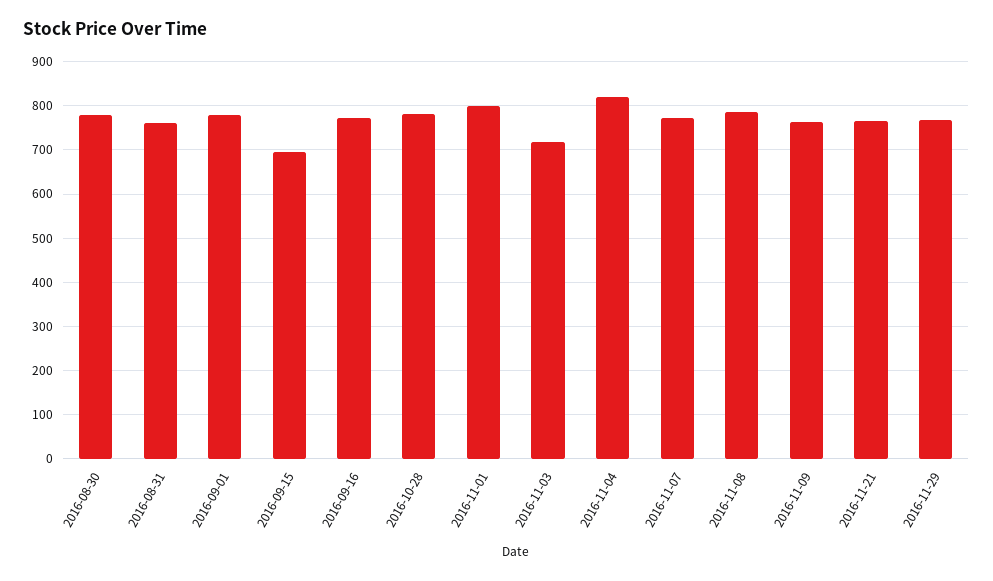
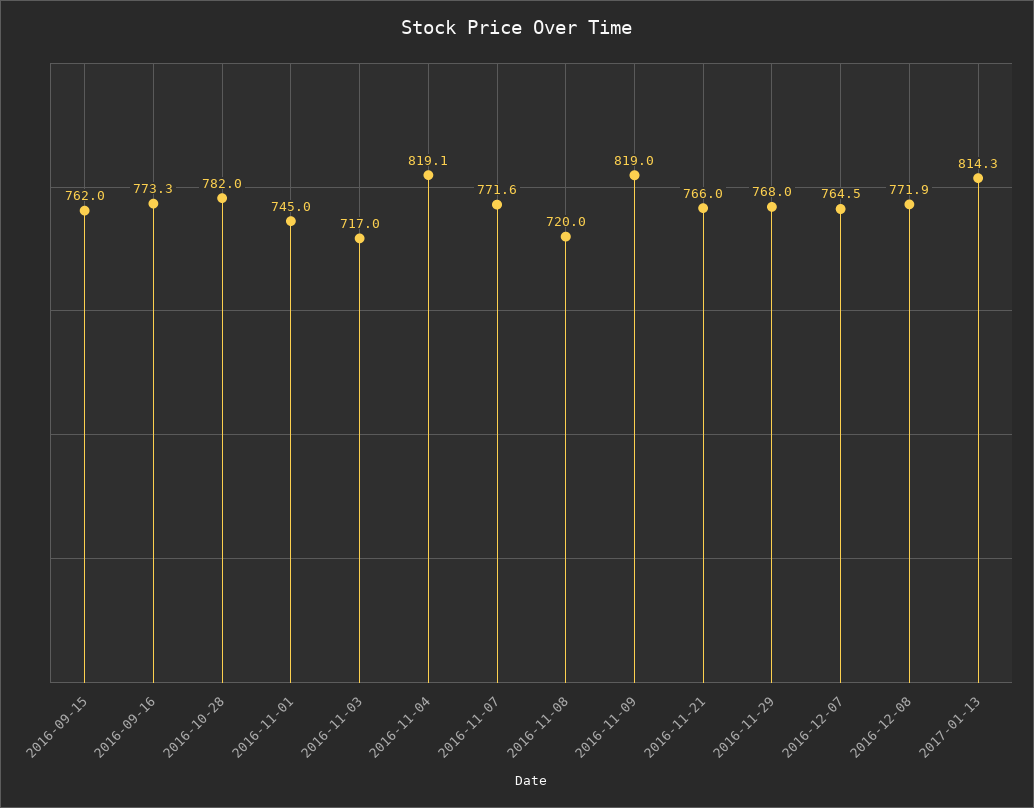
2016-08-30: 780 -> none
2016-08-31: 760 -> none
2016-09-01: 780 -> none
2016-09-15: 700 -> 762
2016-11-01: 800 -> 745
2016-11-08: 780 -> 720
2016-11-09: 760 -> 819
2016-12-07: none -> 764.5
2016-12-08: none -> 771.9
2017-01-13: none -> 814.3

